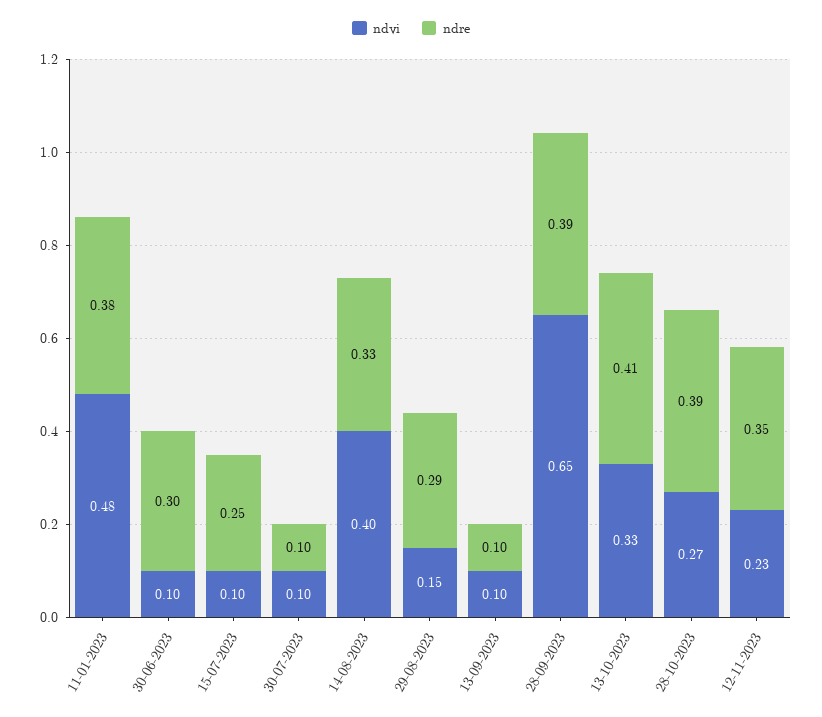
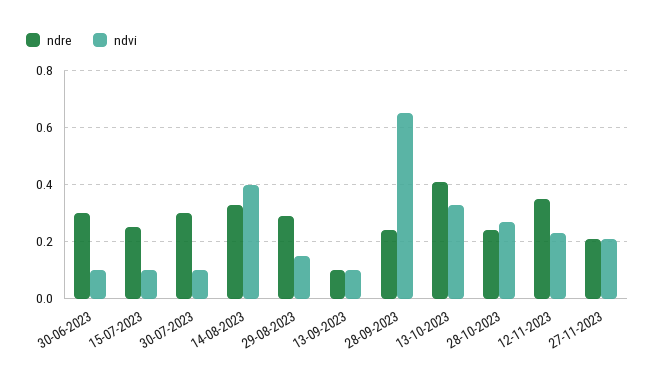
ndvi, 11-01-2023: 0.48 -> none
ndre, 11-01-2023: 0.38 -> none
ndre, 30-07-2023: 0.1 -> 0.3
ndre, 28-09-2023: 0.39 -> 0.25
ndre, 28-10-2023: 0.39 -> 0.25
ndre, 27-11-2023: none -> 0.2
ndvi, 27-11-2023: none -> 0.2

